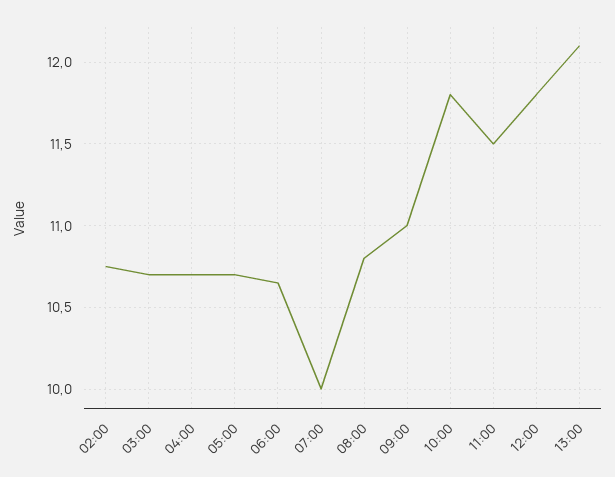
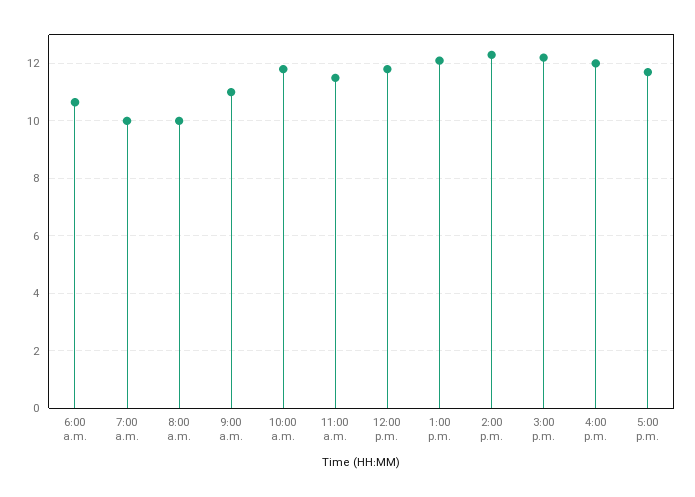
02:00: 10.75 -> none
03:00: 10.7 -> none
04:00: 10.7 -> none
05:00: 10.7 -> none
08:00: 10.8 -> 10
2:00 p.m.: none -> 12.25
3:00 p.m.: none -> 12.25
4:00 p.m.: none -> 12
5:00 p.m.: none -> 11.75

